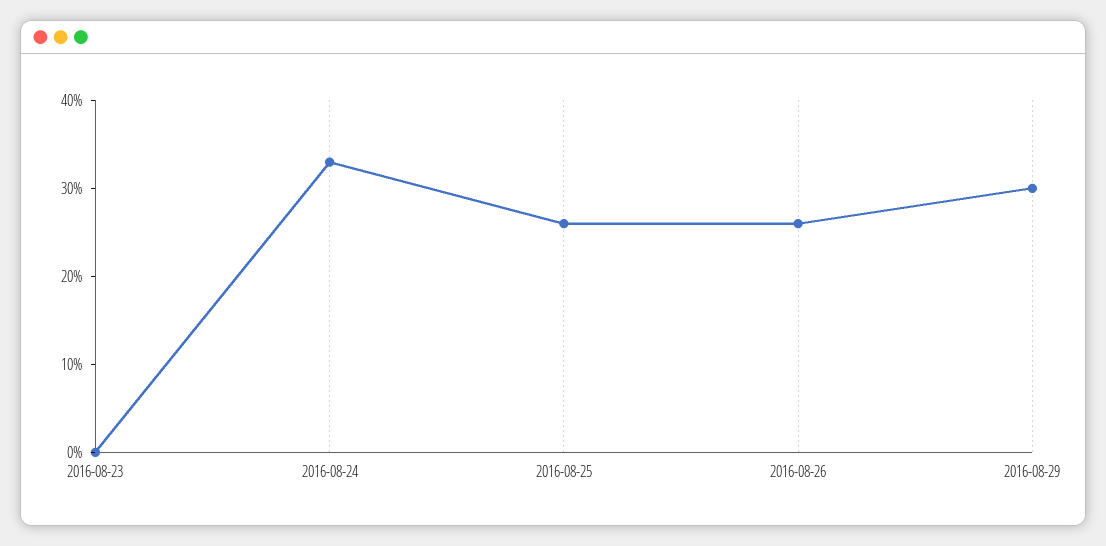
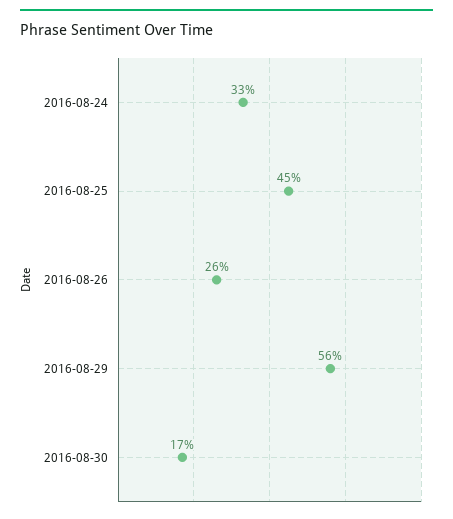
2016-08-23: 0 -> none
2016-08-25: 26 -> 45
2016-08-29: 30 -> 56
2016-08-30: none -> 17

